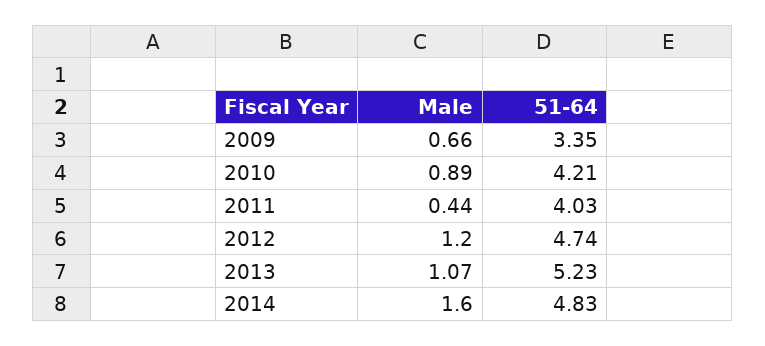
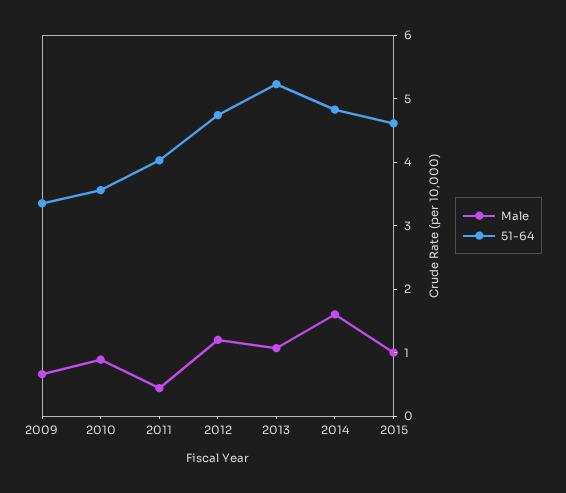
51-64, 2010: 4.21 -> 3.6
Male, 2015: none -> 1
51-64, 2015: none -> 4.6

